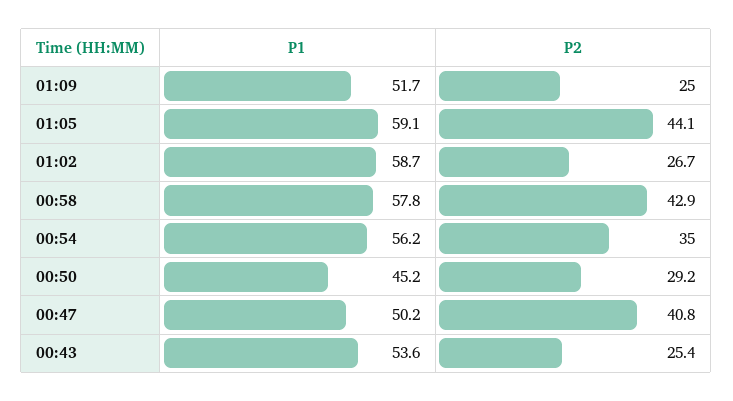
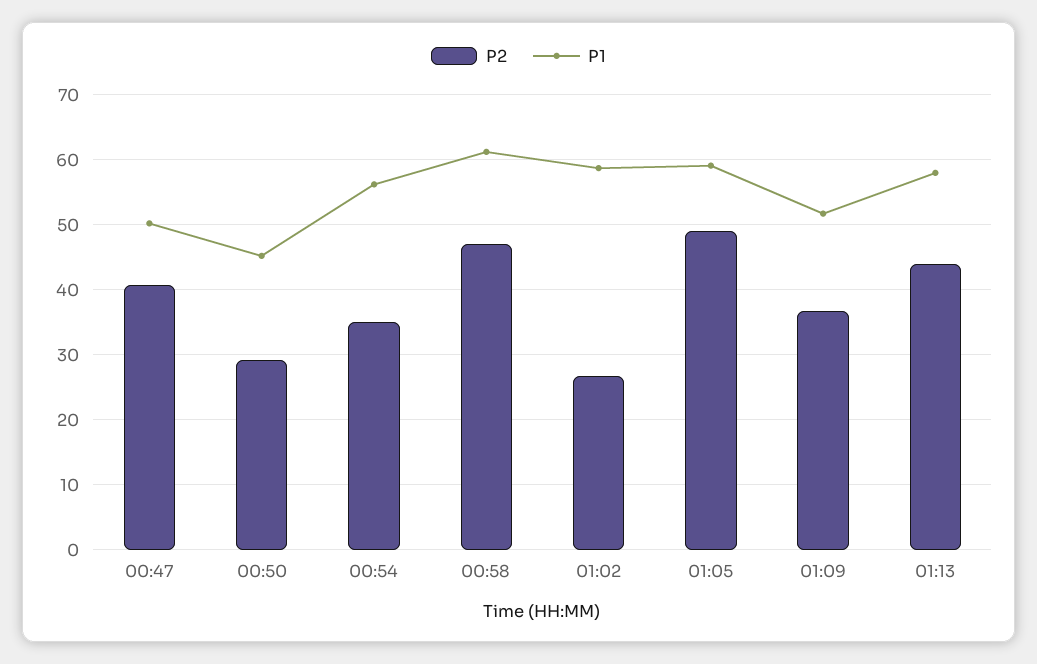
P2, 01:09: 25 -> 37
P2, 01:05: 44.1 -> 49
P1, 00:58: 57.8 -> 61
P2, 00:58: 42.9 -> 47
P1, 00:43: 53.6 -> none
P2, 00:43: 25.4 -> none
P2, 01:13: none -> 44
P1, 01:13: none -> 58

